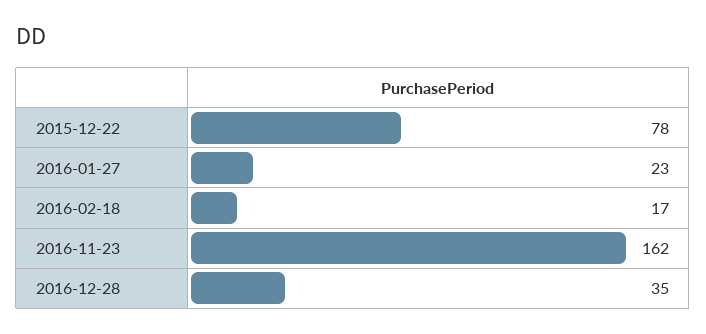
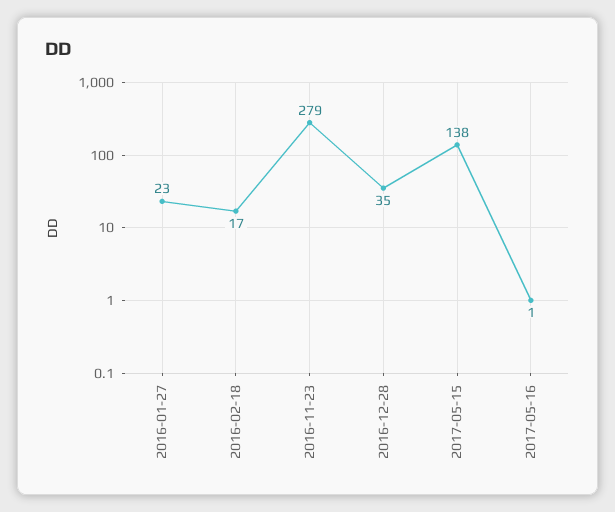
2015-12-22: 78 -> none
2016-11-23: 162 -> 279
2017-05-15: none -> 138
2017-05-16: none -> 1

